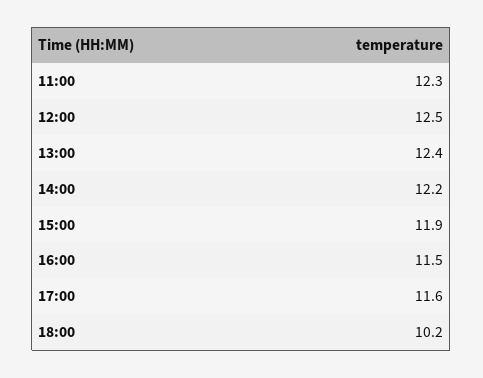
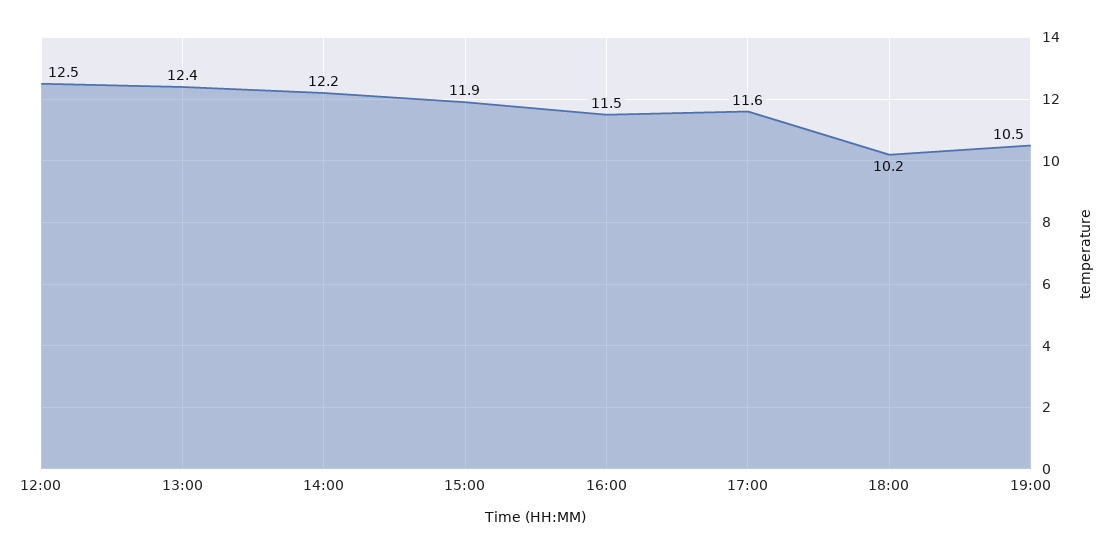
11:00: 12.3 -> none
19:00: none -> 10.5

